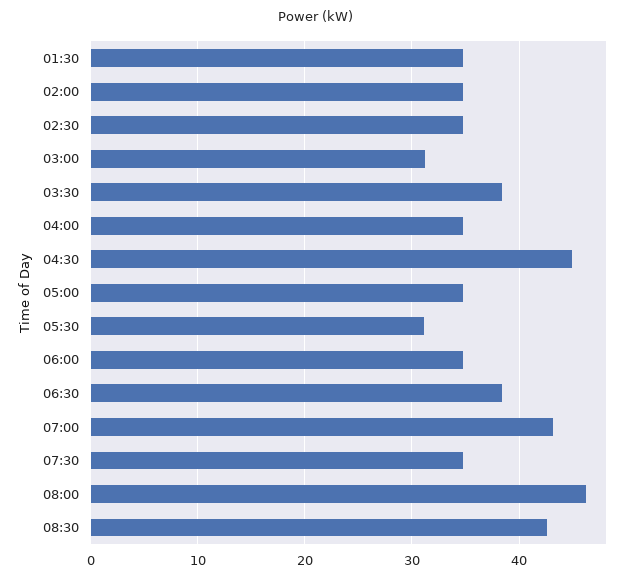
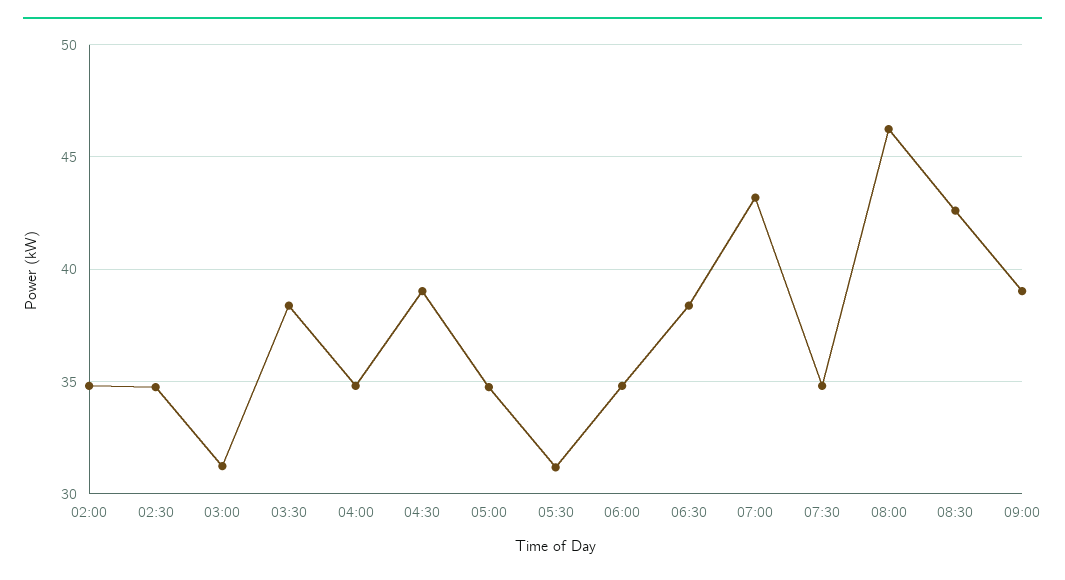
01:30: 35 -> none
04:30: 45 -> 39
09:00: none -> 39

